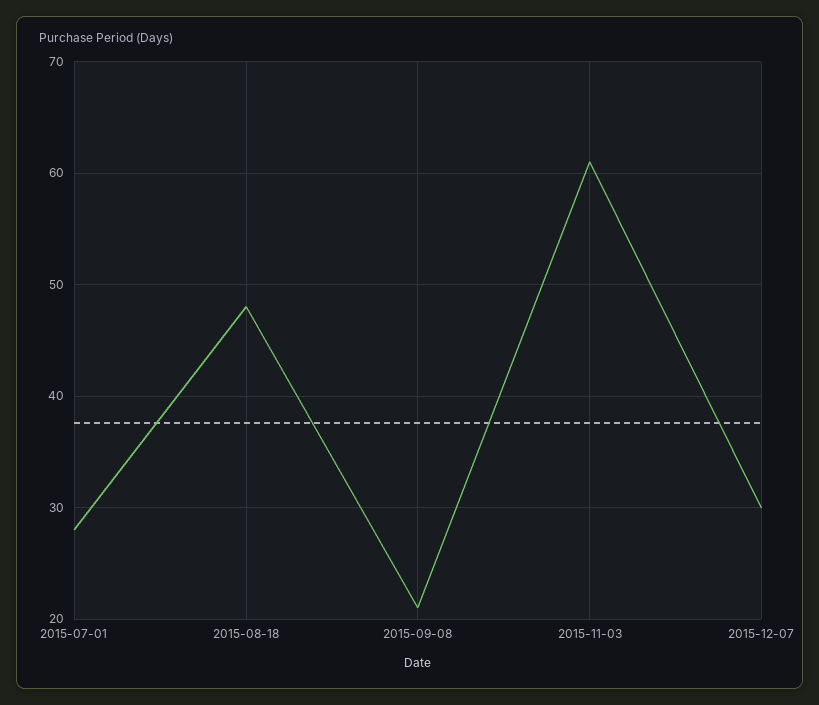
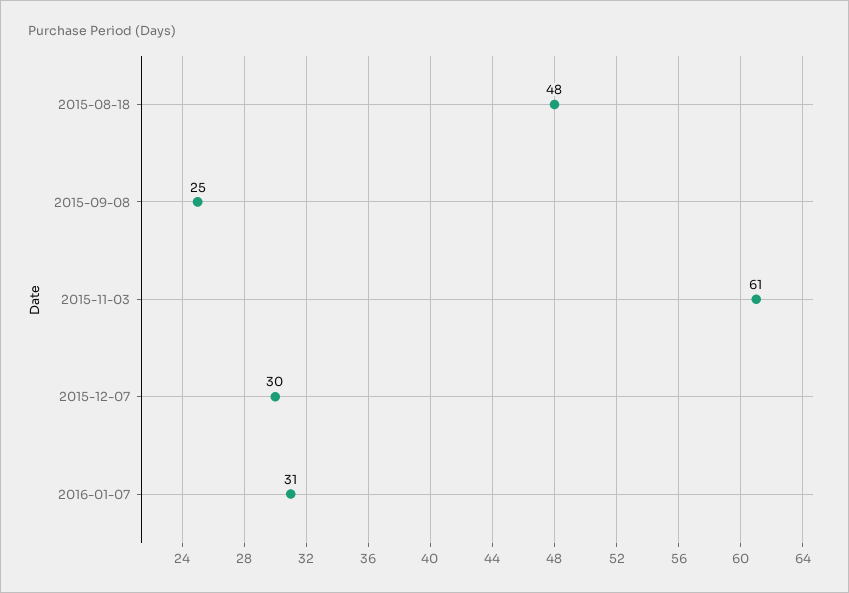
2015-07-01: 28 -> none
2015-09-08: 21 -> 25
2016-01-07: none -> 31

